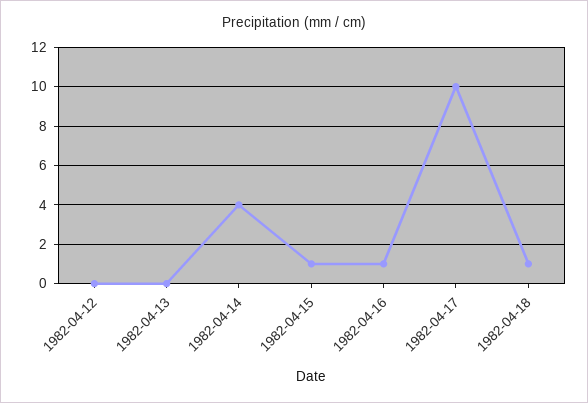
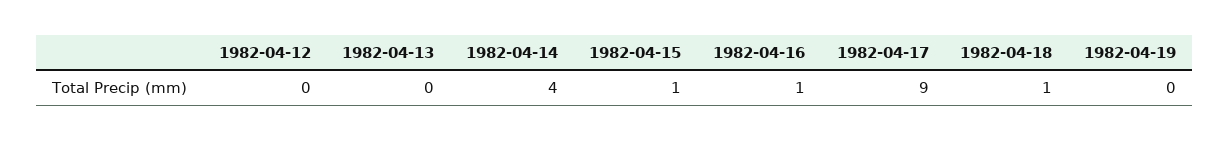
1982-04-17: 10 -> 9
1982-04-19: none -> 0

